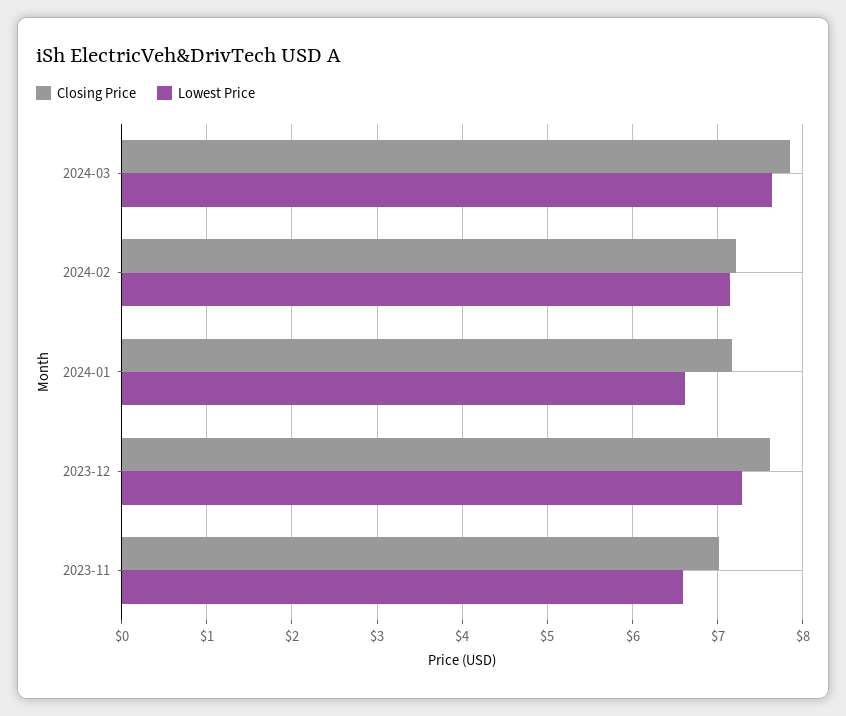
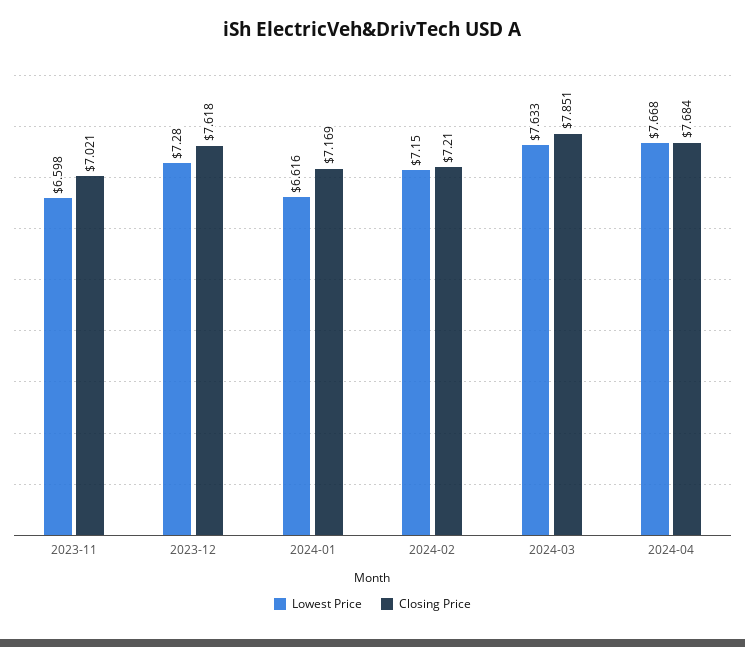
Lowest Price, 2024-04: none -> 7.668
Closing Price, 2024-04: none -> 7.684

